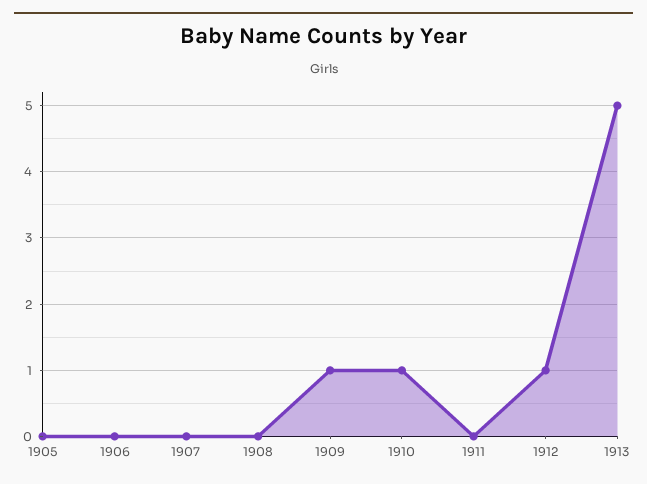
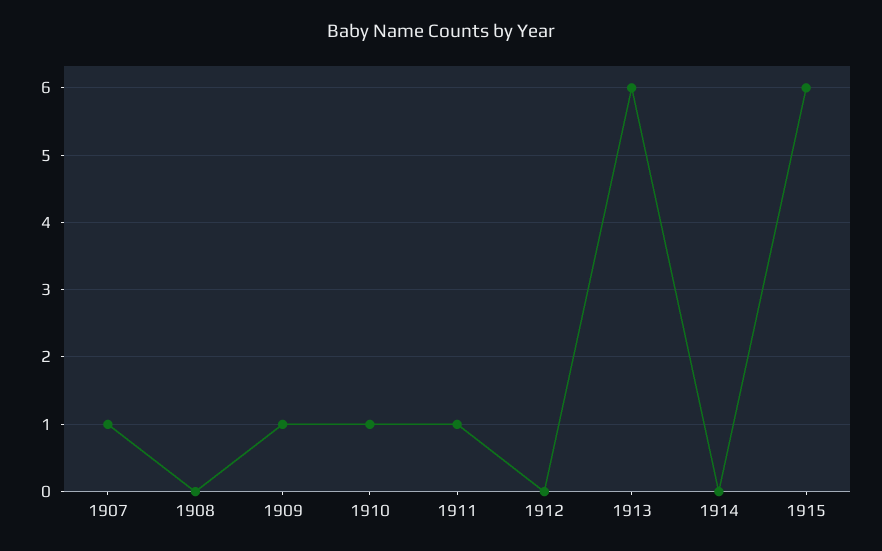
1905: 0 -> none
1906: 0 -> none
1907: 0 -> 1
1911: 0 -> 1
1912: 1 -> 0
1913: 5 -> 6
1914: none -> 0
1915: none -> 6

